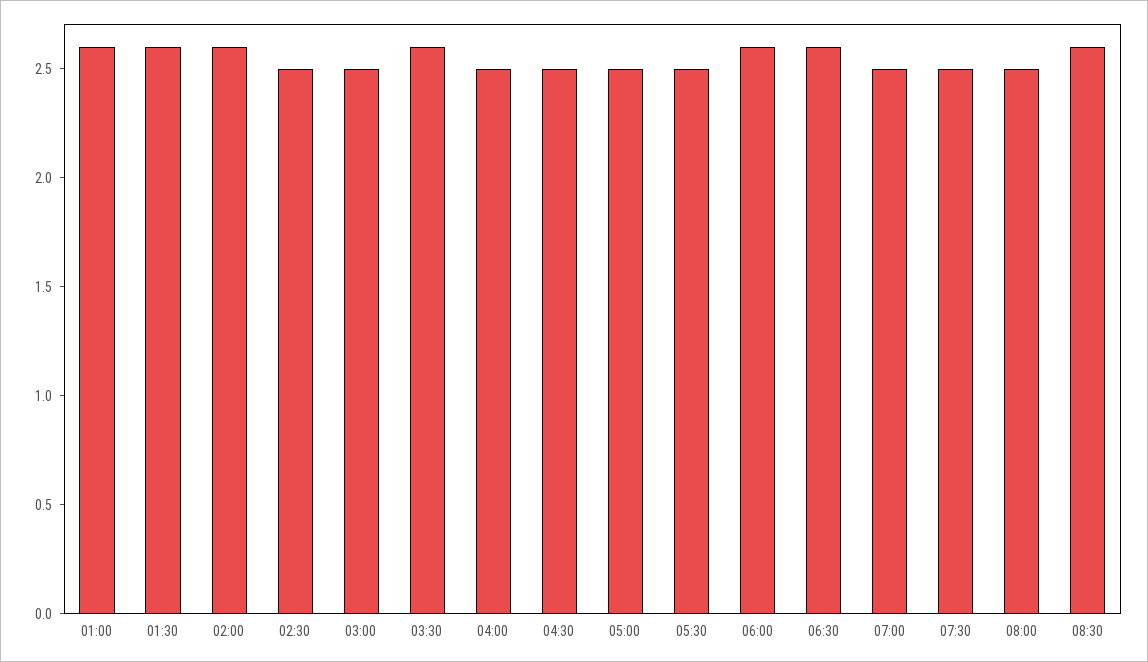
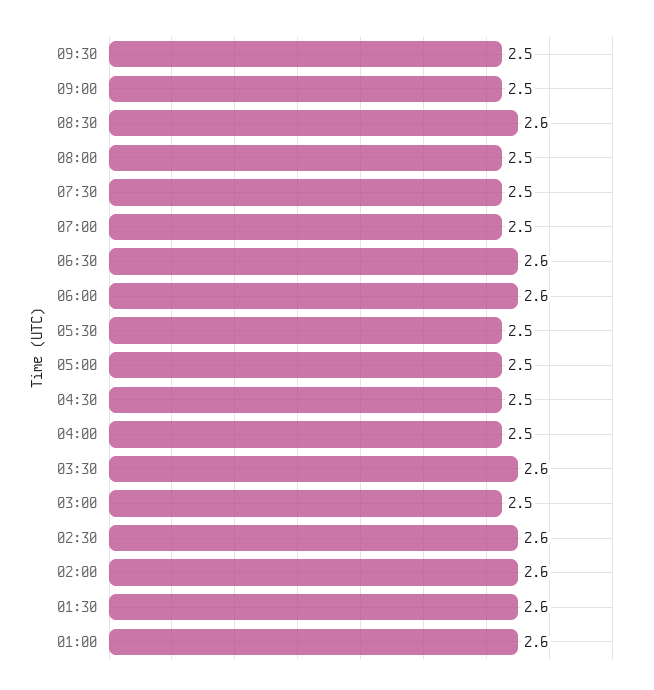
02:30: 2.5 -> 2.6
09:30: none -> 2.5
09:00: none -> 2.5

